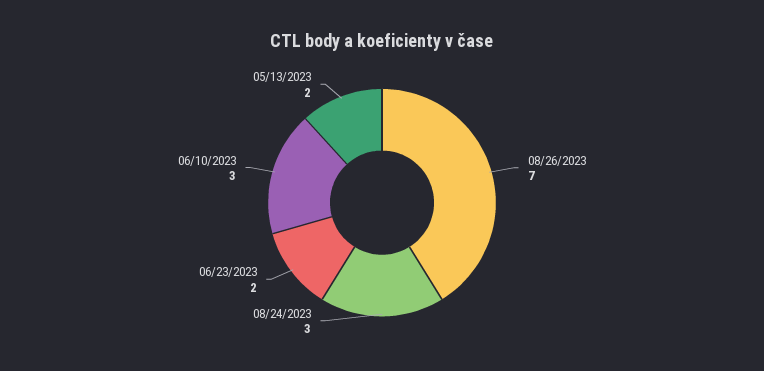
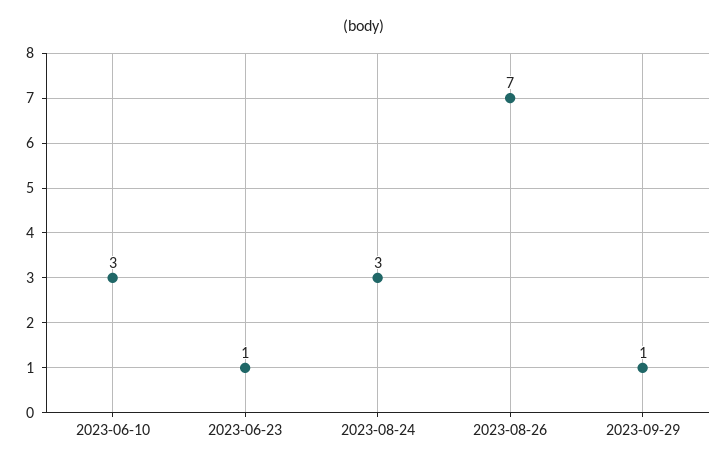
06/23/2023: 2 -> 1
05/13/2023: 2 -> none
2023-09-29: none -> 1

